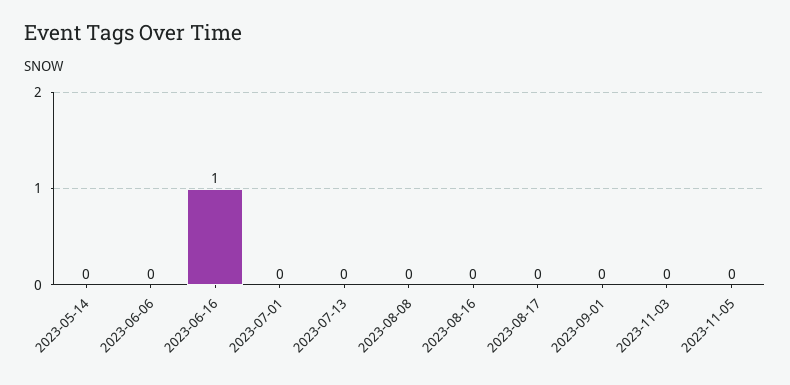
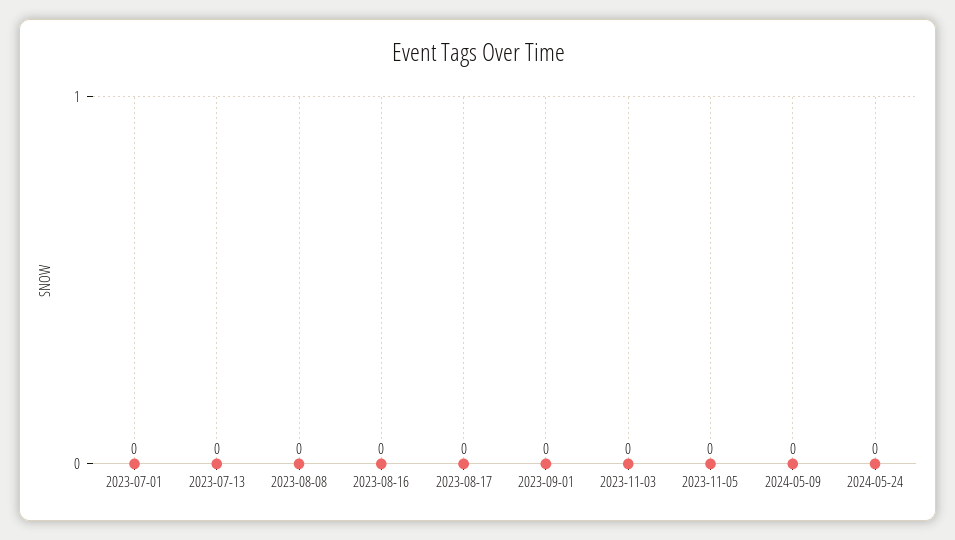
2023-05-14: 0 -> none
2023-06-06: 0 -> none
2023-06-16: 1 -> none
2024-05-09: none -> 0
2024-05-24: none -> 0

